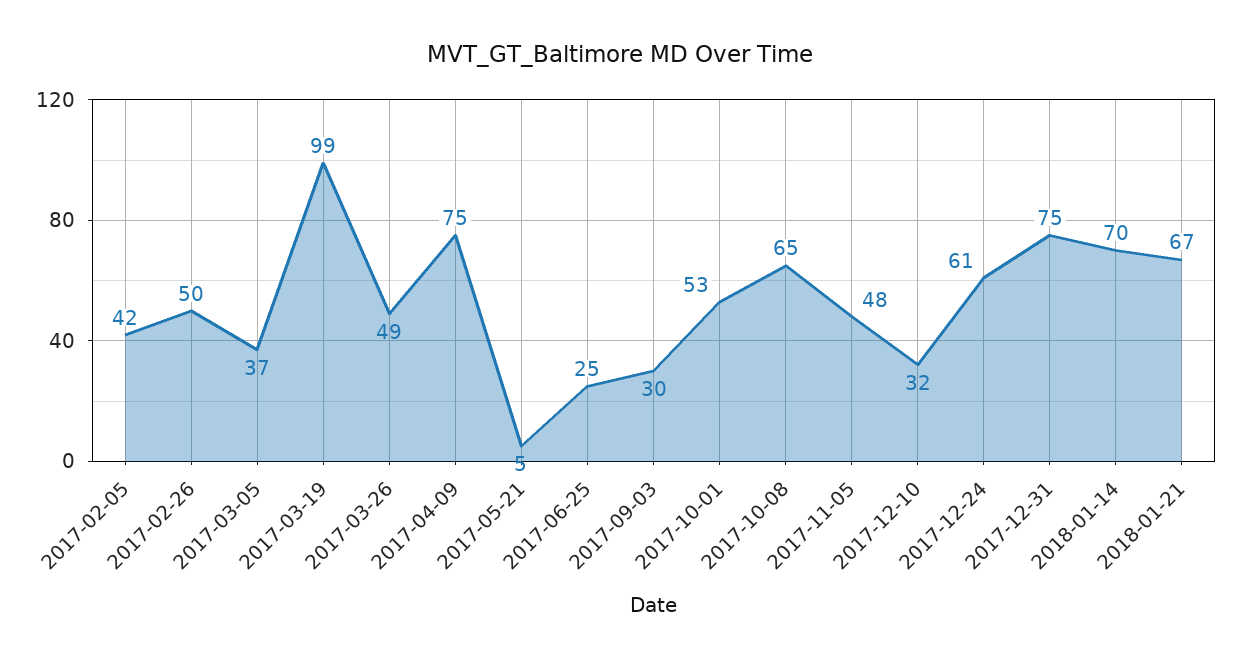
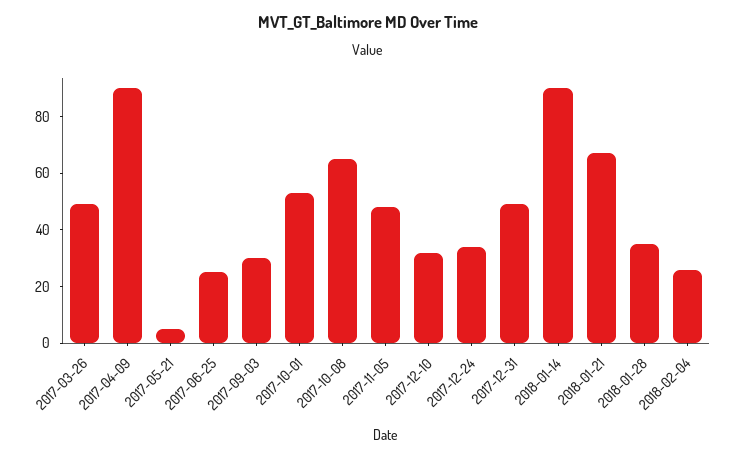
2017-02-05: 42 -> none
2017-02-26: 50 -> none
2017-03-05: 37 -> none
2017-03-19: 99 -> none
2017-04-09: 75 -> 90
2017-12-24: 61 -> 35
2017-12-31: 75 -> 50
2018-01-14: 70 -> 90
2018-01-28: none -> 35
2018-02-04: none -> 25

